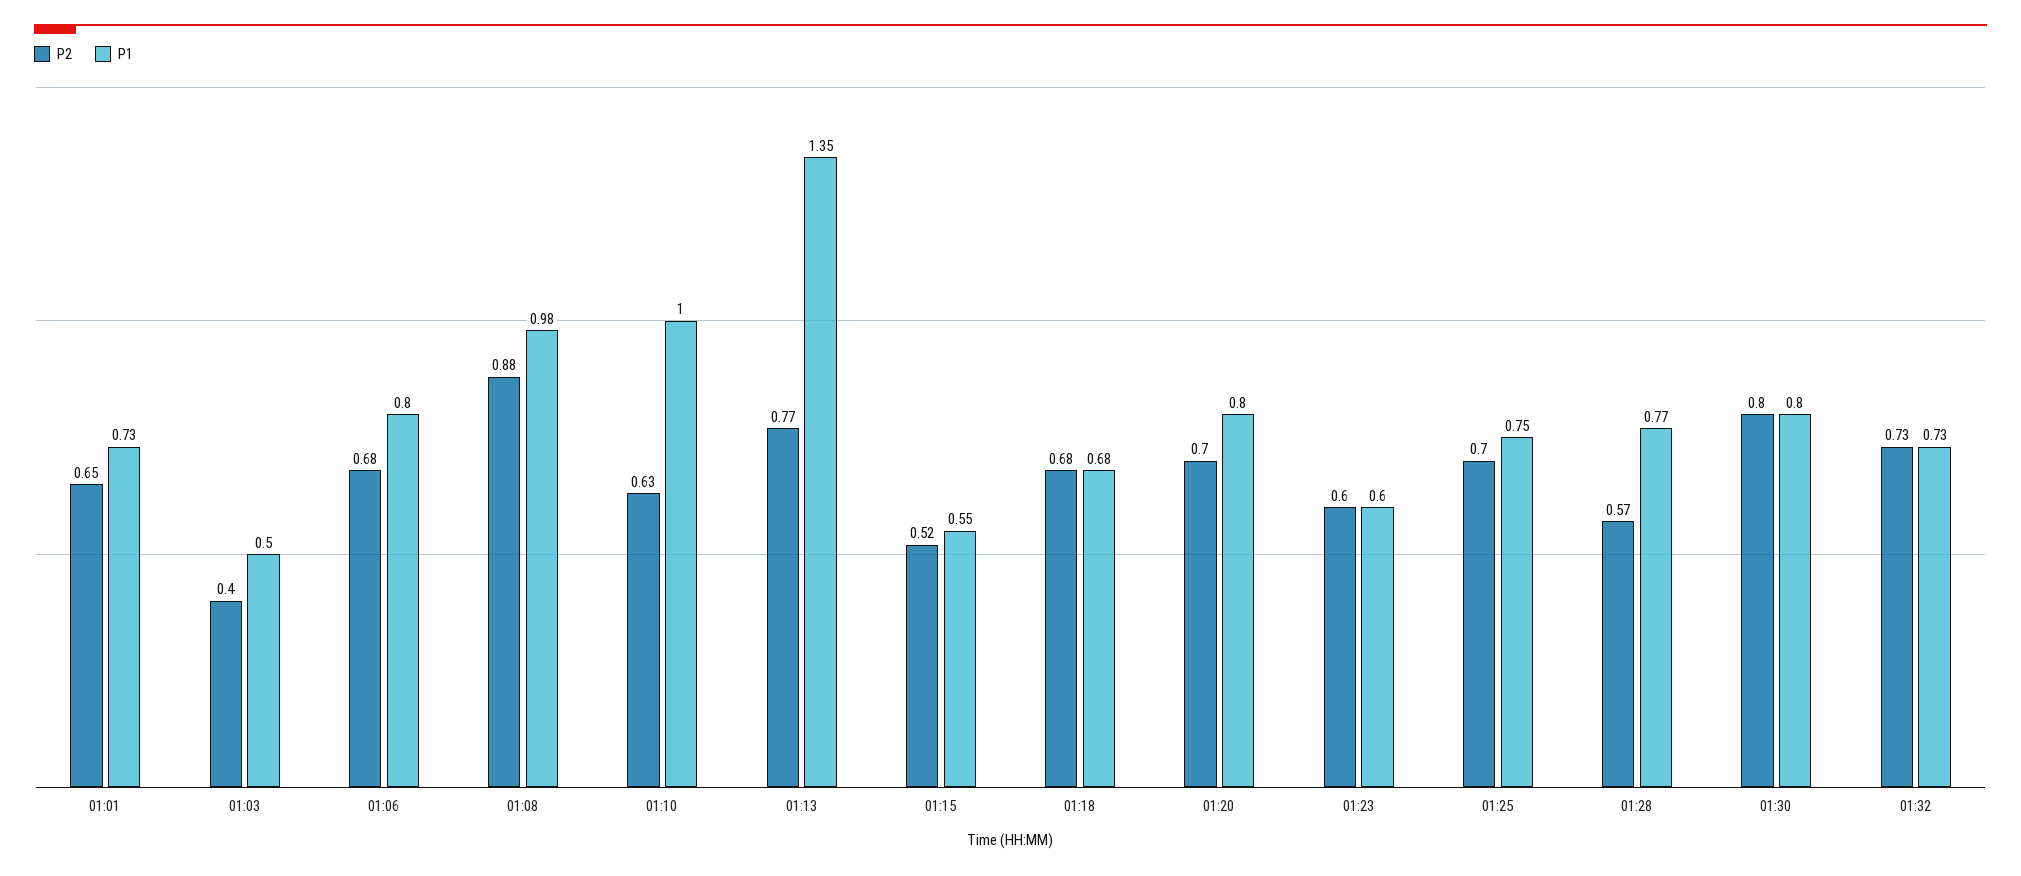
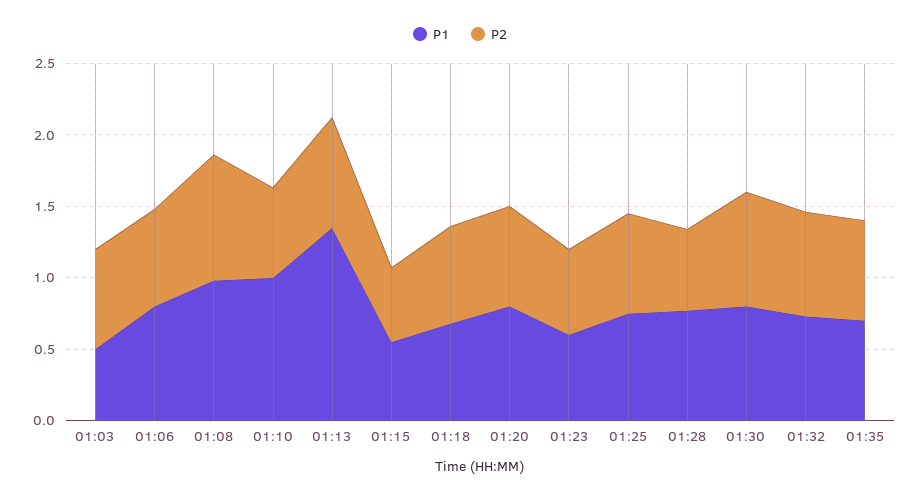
P2, 01:01: 0.65 -> none
P1, 01:01: 0.73 -> none
P2, 01:03: 0.4 -> 0.7
P1, 01:35: none -> 0.7
P2, 01:35: none -> 0.7

